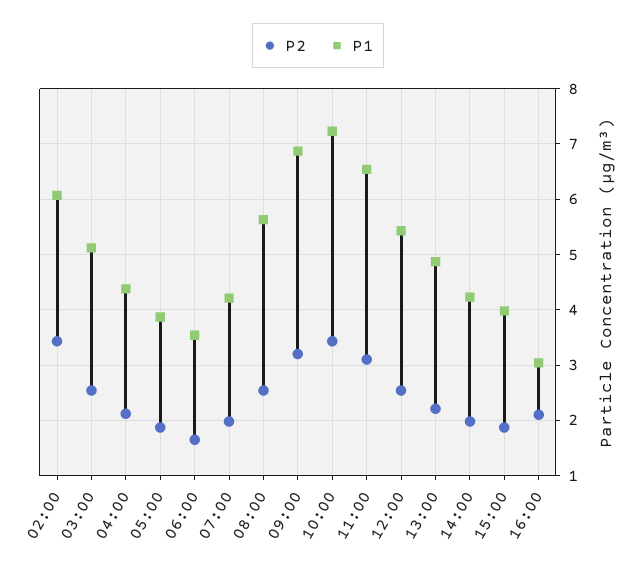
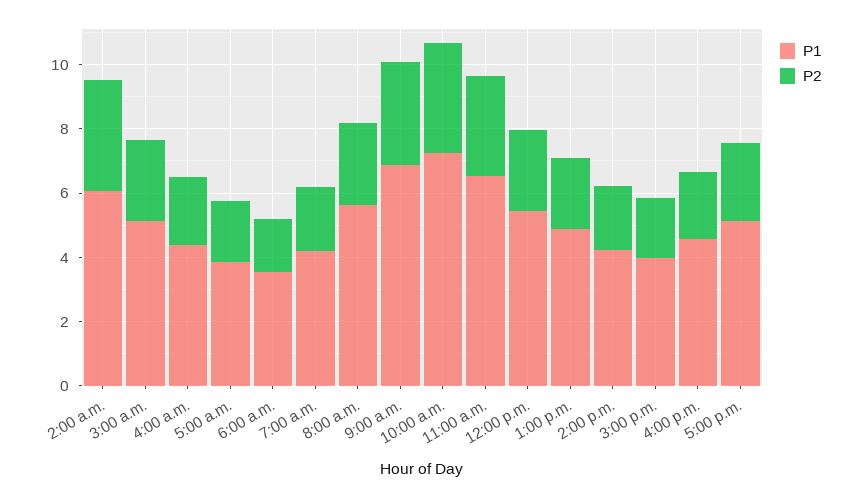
P1, 16:00: 3 -> 4.5
P1, 5:00 p.m.: none -> 5
P2, 5:00 p.m.: none -> 2.5

